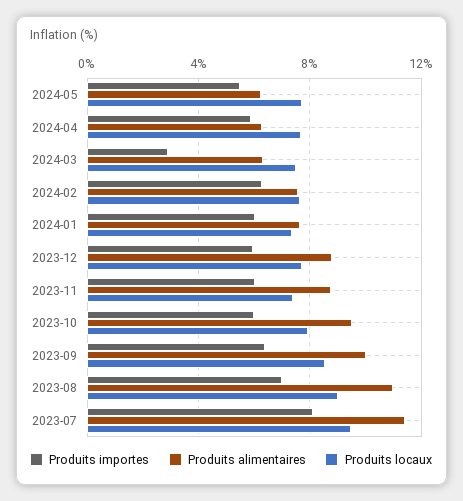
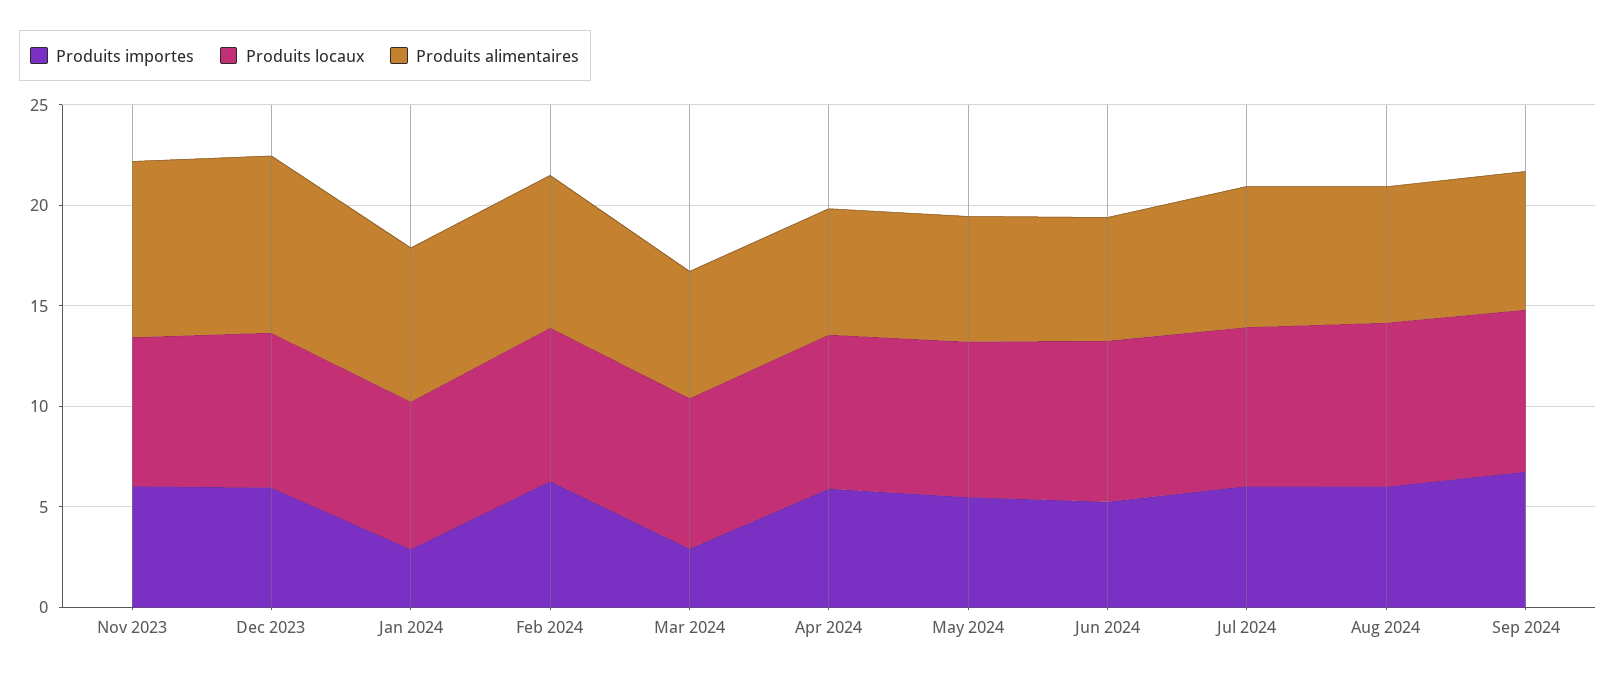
Produits importes, 2024-01: 6 -> 3
Produits importes, 2023-10: 6 -> none
Produits alimentaires, 2023-10: 9.5 -> none
Produits locaux, 2023-10: 8 -> none
Produits importes, 2023-09: 6.5 -> none
Produits alimentaires, 2023-09: 10 -> none
Produits locaux, 2023-09: 8.5 -> none
Produits importes, 2023-08: 7 -> none
Produits alimentaires, 2023-08: 11 -> none
Produits locaux, 2023-08: 9 -> none
Produits importes, 2023-07: 8 -> none
Produits alimentaires, 2023-07: 11.5 -> none
Produits locaux, 2023-07: 9.5 -> none
Produits importes, Jun 2024: none -> 5
Produits locaux, Jun 2024: none -> 8
Produits alimentaires, Jun 2024: none -> 6
Produits importes, Jul 2024: none -> 6
Produits locaux, Jul 2024: none -> 8
Produits alimentaires, Jul 2024: none -> 7
Produits importes, Aug 2024: none -> 6
Produits locaux, Aug 2024: none -> 8
Produits alimentaires, Aug 2024: none -> 7
Produits importes, Sep 2024: none -> 7
Produits locaux, Sep 2024: none -> 8
Produits alimentaires, Sep 2024: none -> 7

